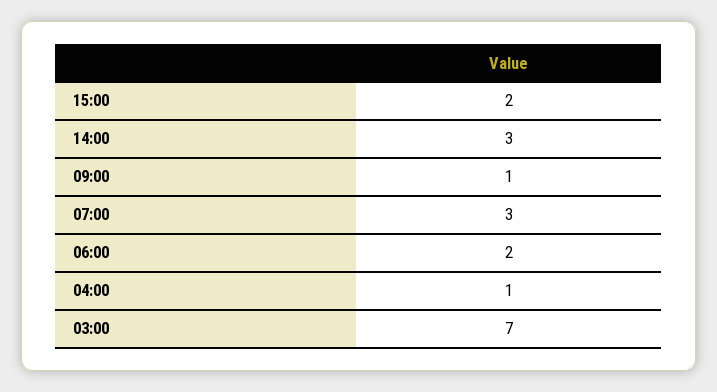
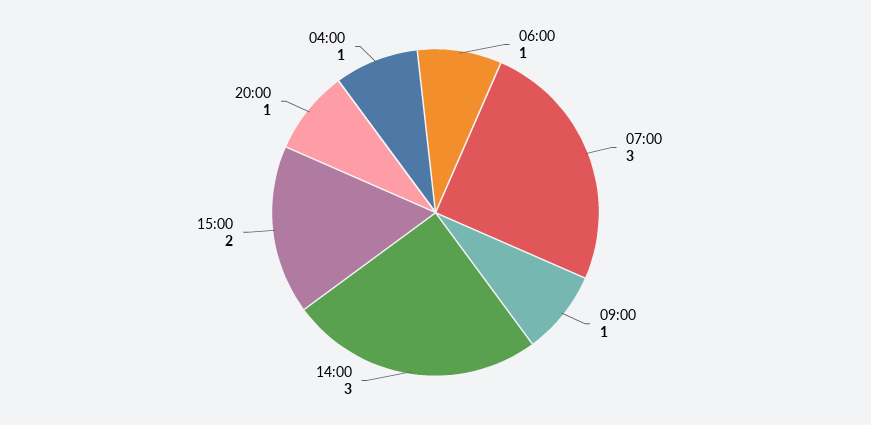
06:00: 2 -> 1
03:00: 7 -> none
20:00: none -> 1

